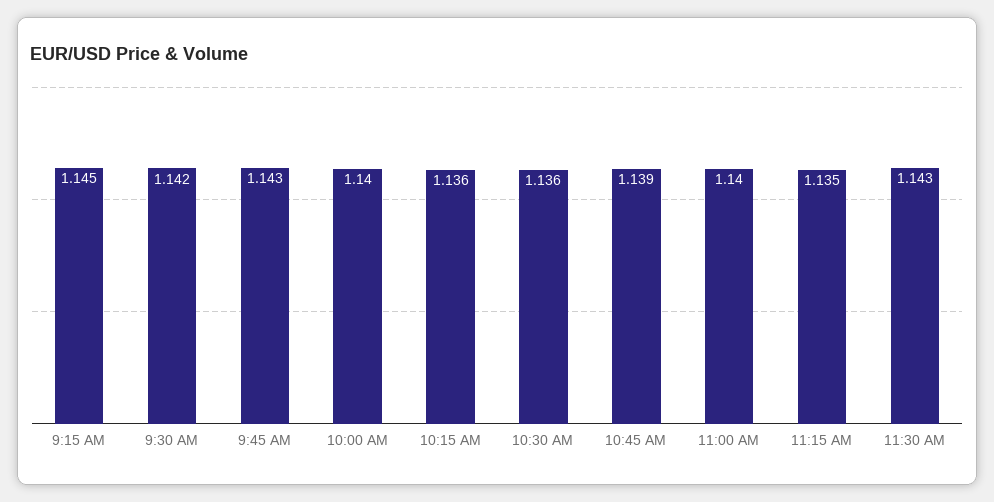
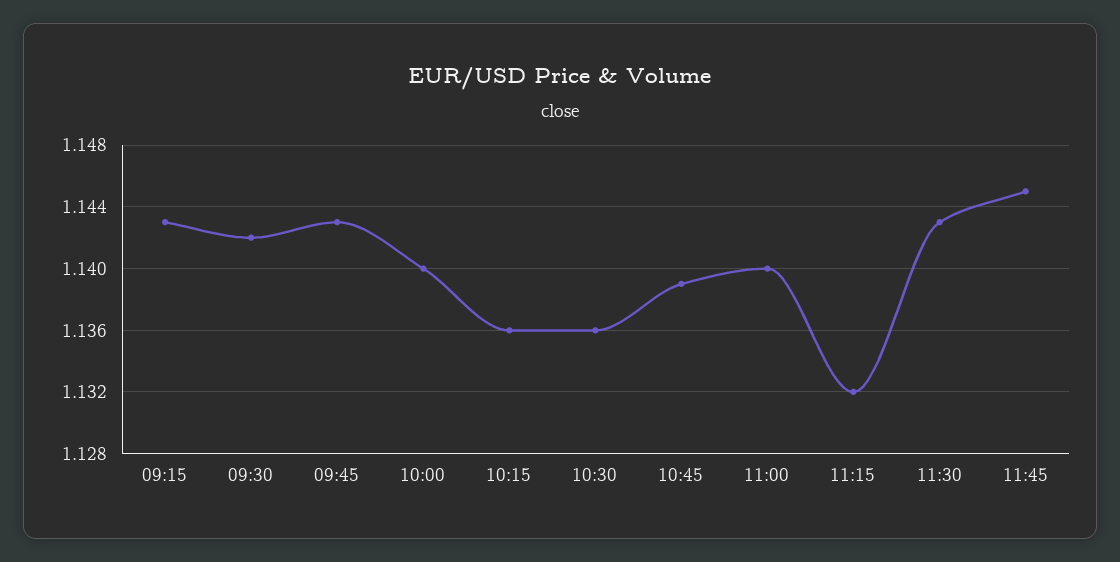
9:15 AM: 1.145 -> 1.143
11:15 AM: 1.135 -> 1.132
11:45: none -> 1.145

